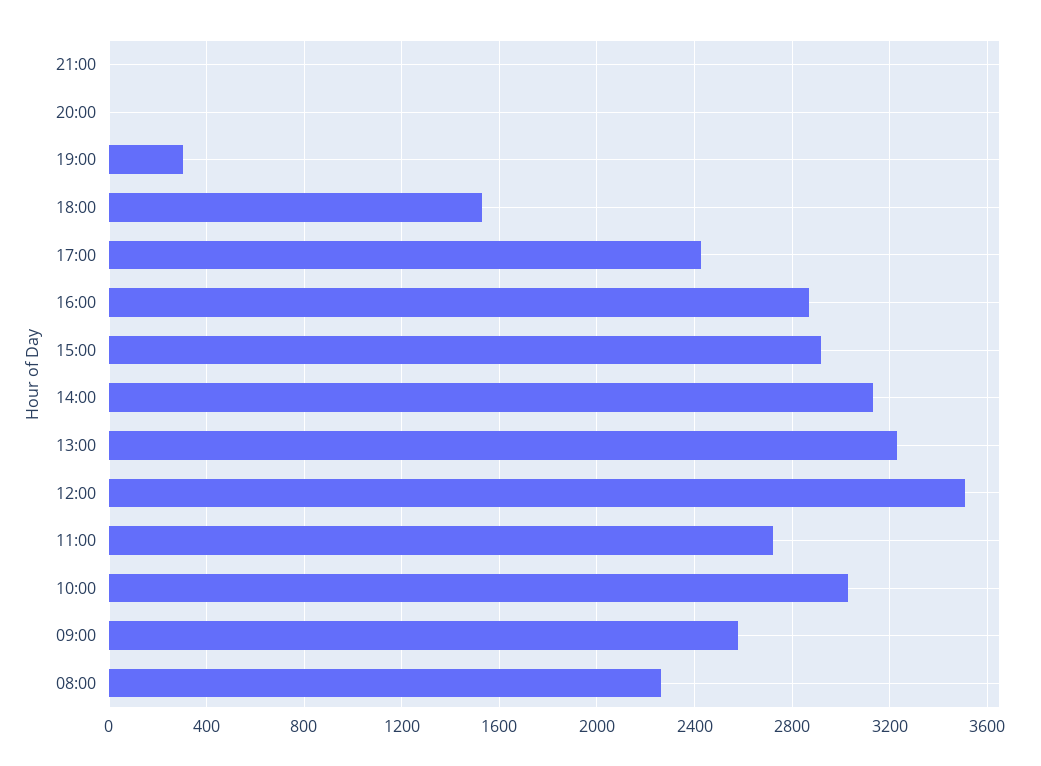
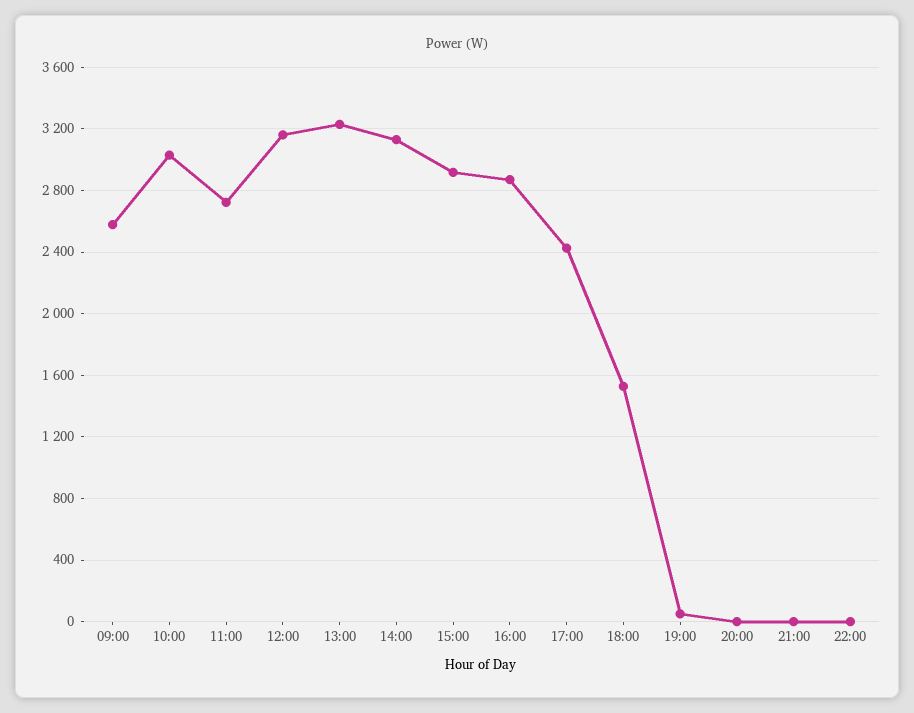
19:00: 300 -> 50
12:00: 3500 -> 3150
08:00: 2250 -> none
22:00: none -> 0

